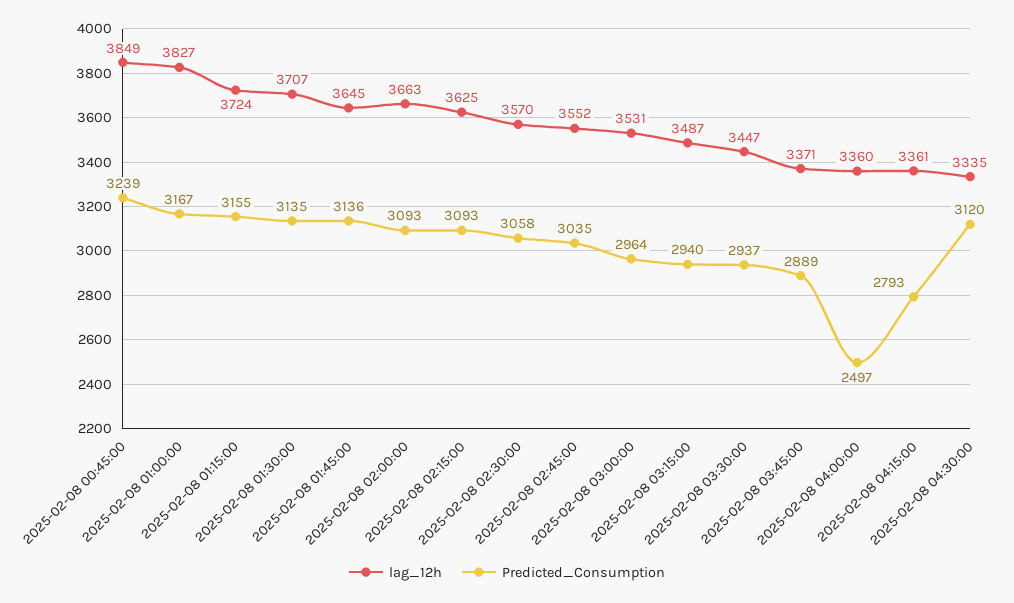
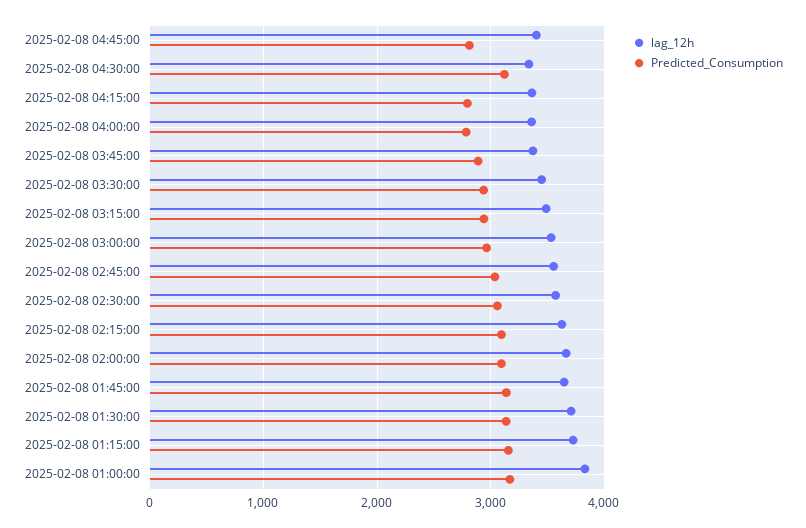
lag_12h, 2025-02-08 00:45:00: 3849 -> none
Predicted_Consumption, 2025-02-08 00:45:00: 3239 -> none
Predicted_Consumption, 2025-02-08 04:00:00: 2497 -> 2800
lag_12h, 2025-02-08 04:45:00: none -> 3400
Predicted_Consumption, 2025-02-08 04:45:00: none -> 2800

